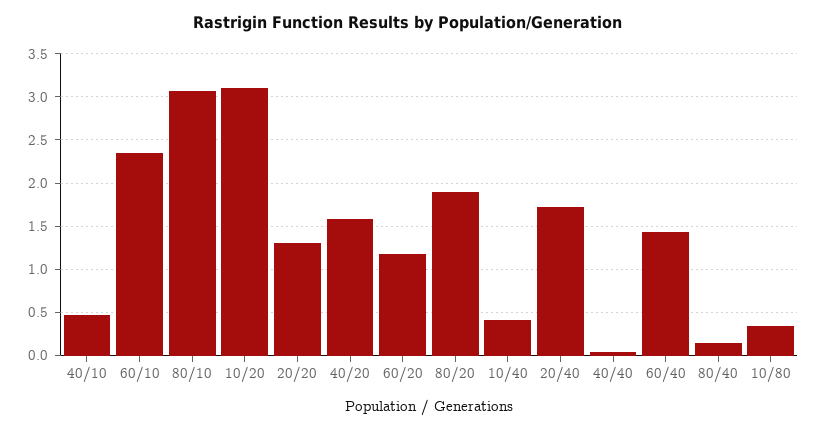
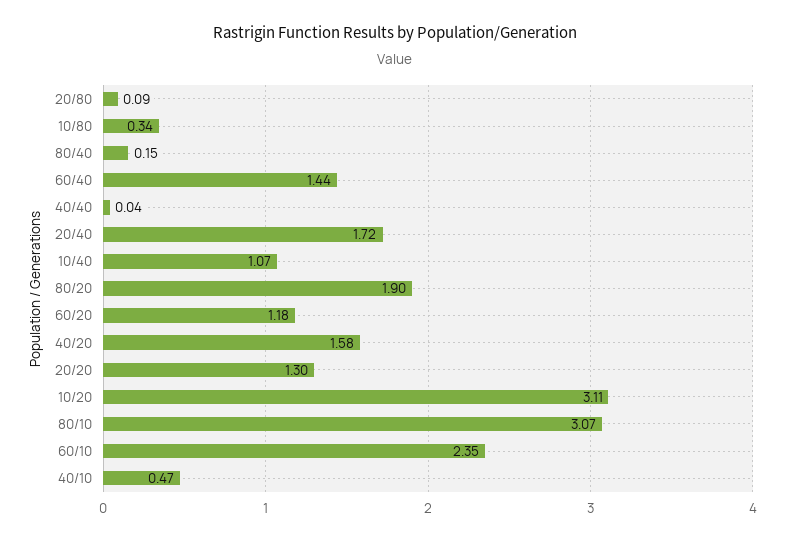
10/40: 0.4 -> 1.07
20/80: none -> 0.09

